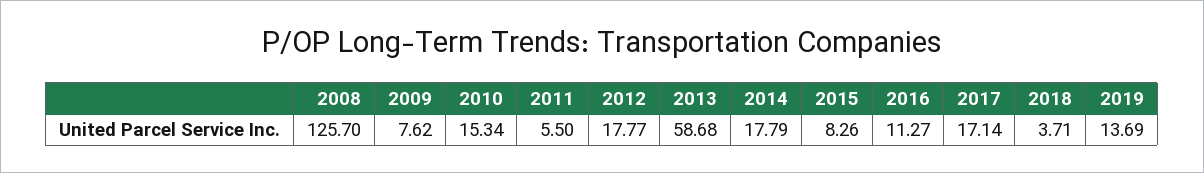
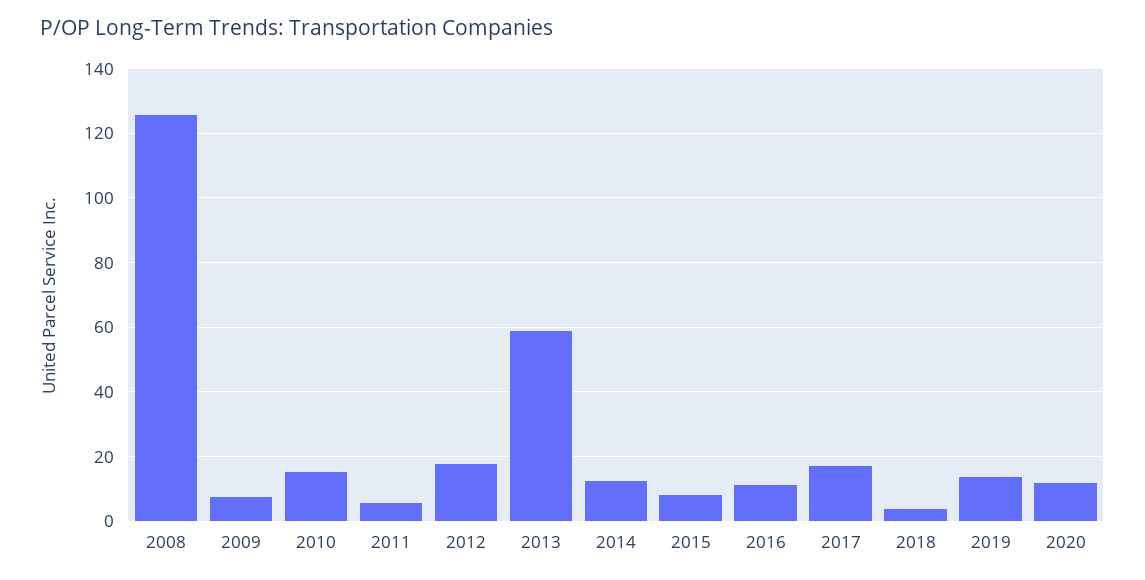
2014: 17.79 -> 12
2020: none -> 12

